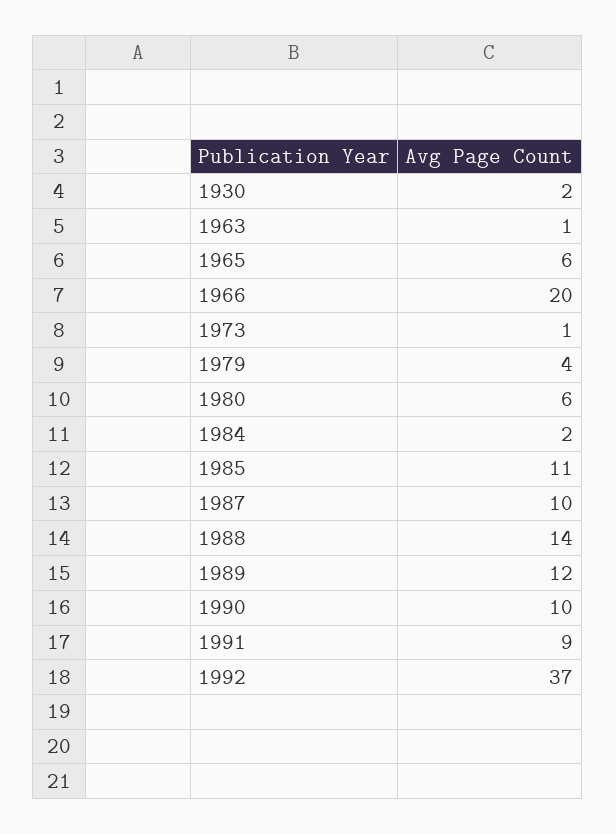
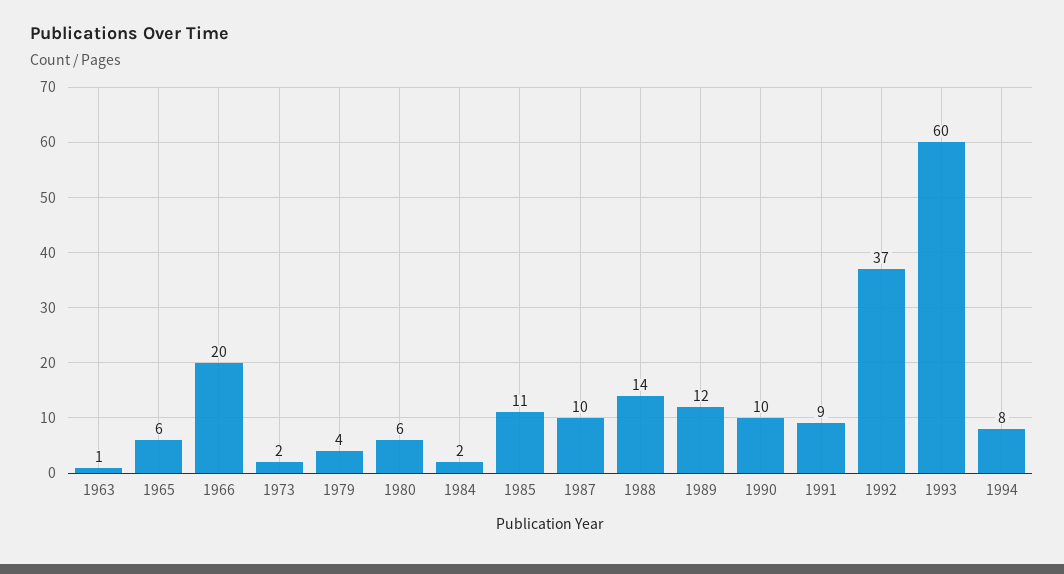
1930: 2 -> none
1973: 1 -> 2
1993: none -> 60
1994: none -> 8

